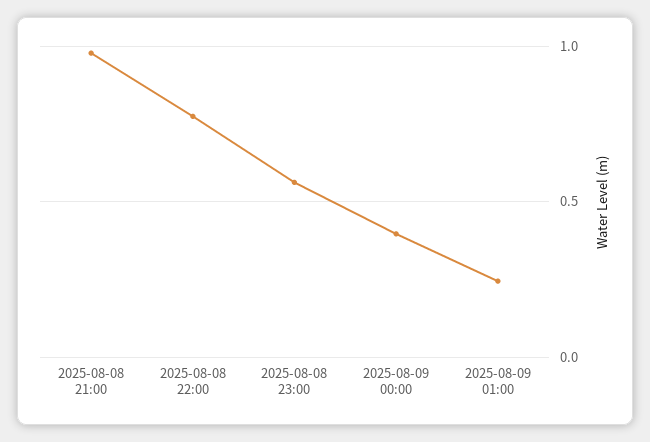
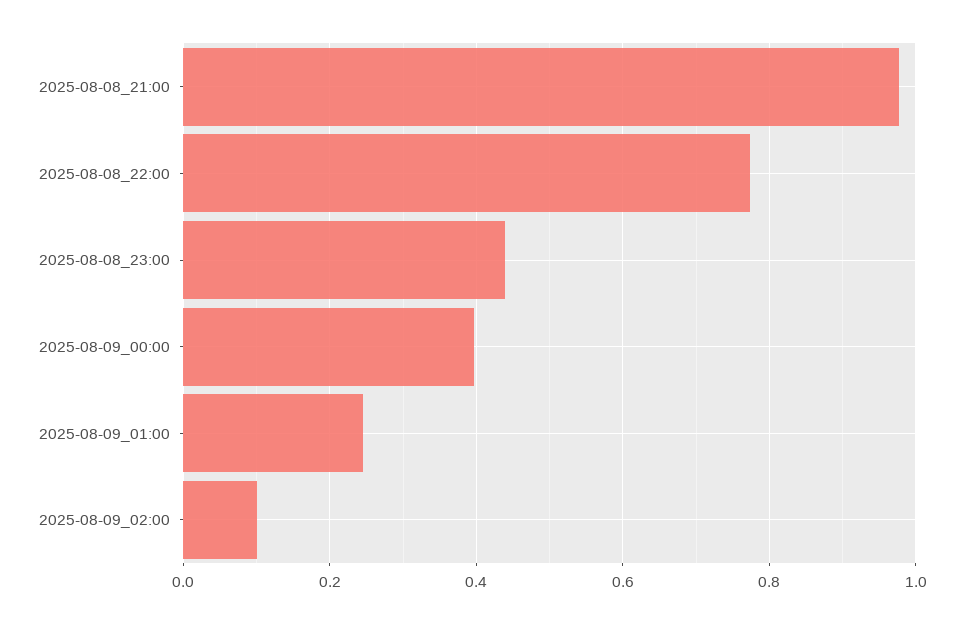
2025-08-08 23:00: 0.55 -> 0.44
2025-08-09_02:00: none -> 0.1

